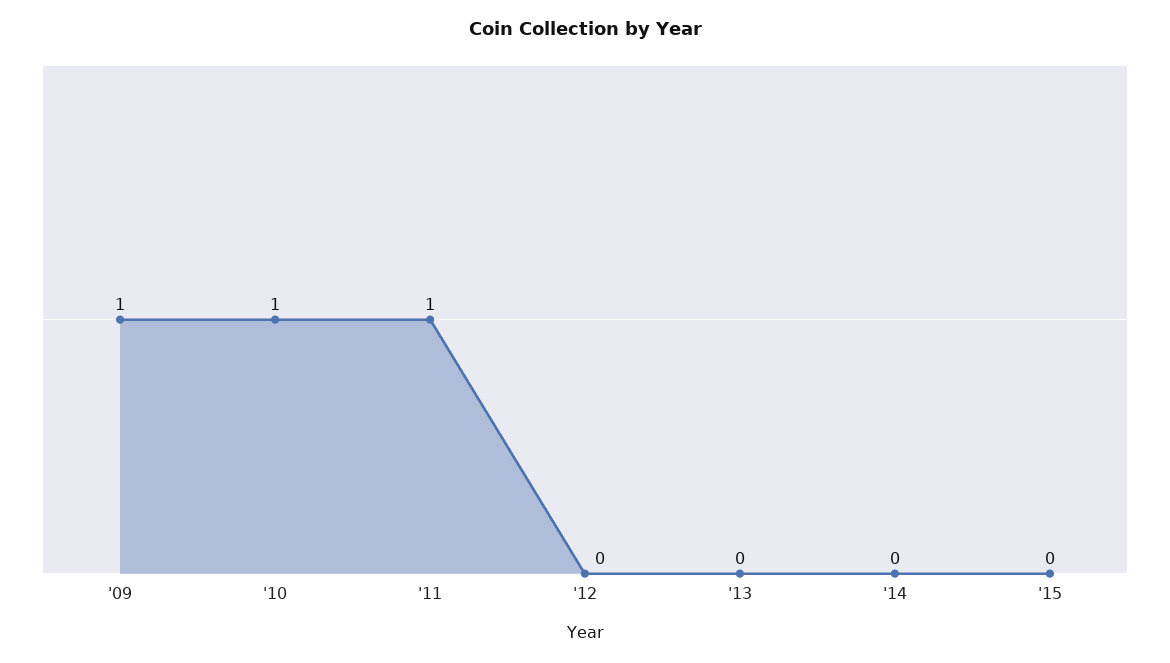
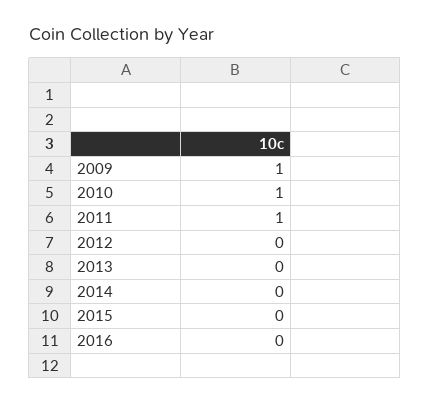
2016: none -> 0

